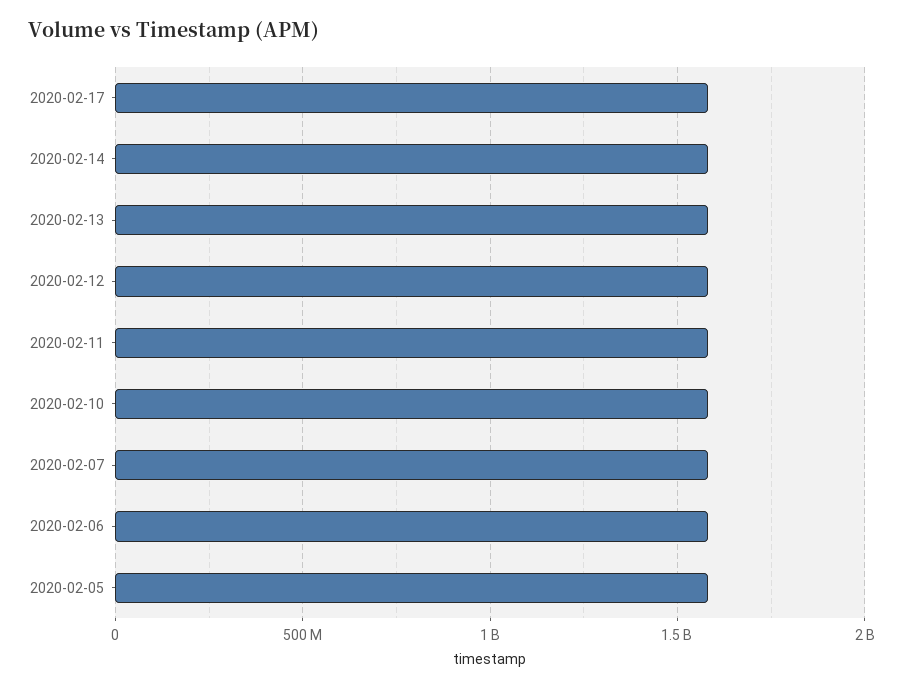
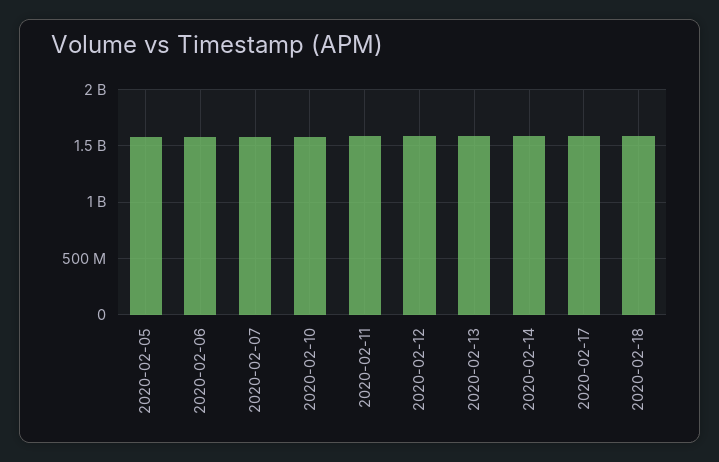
2020-02-18: none -> 1600000000

